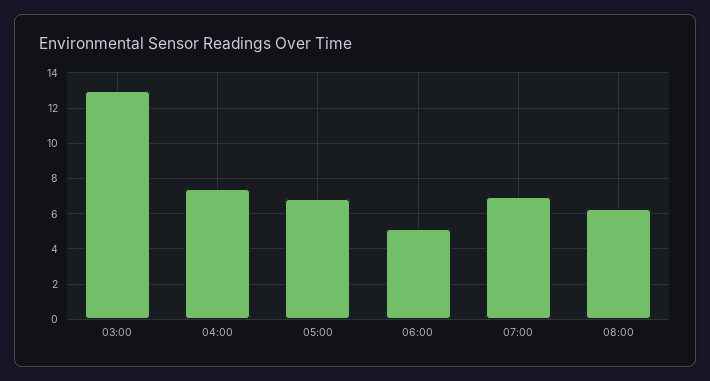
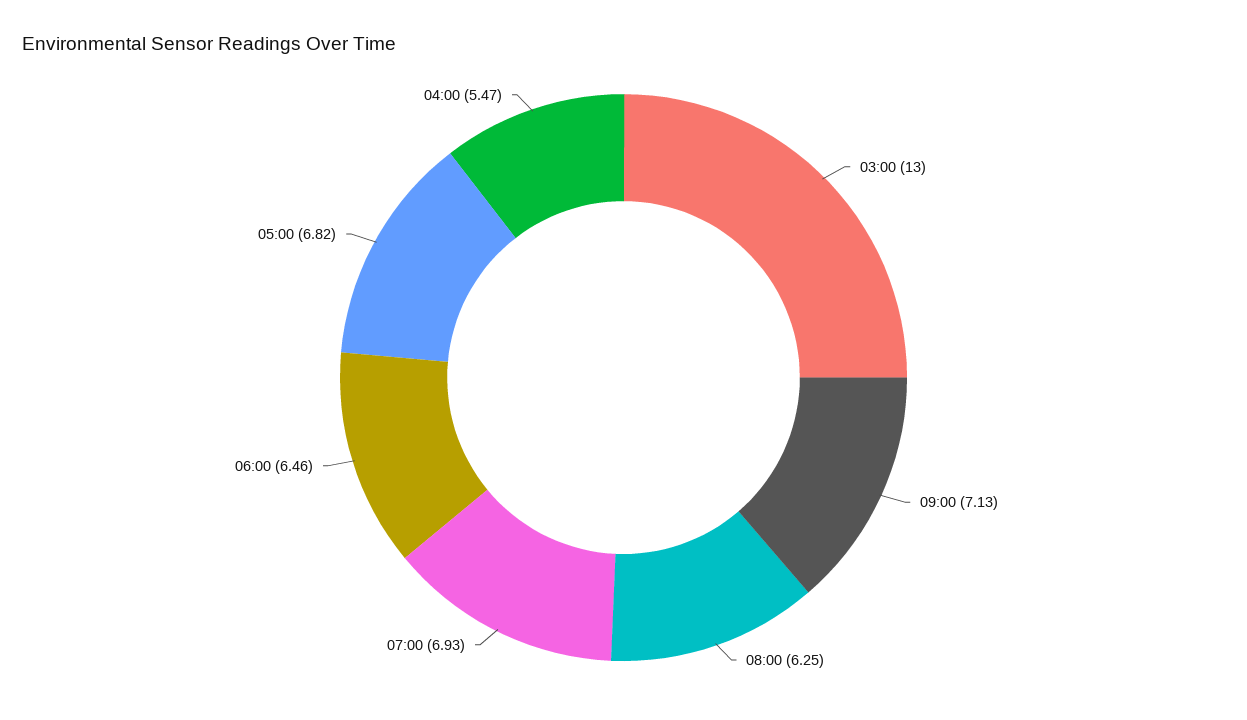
04:00: 7.5 -> 5.47
06:00: 5 -> 6.46
09:00: none -> 7.13

